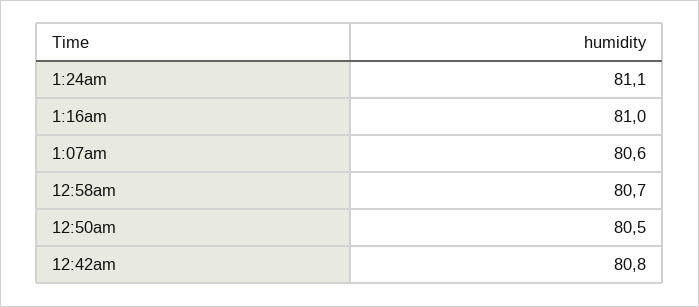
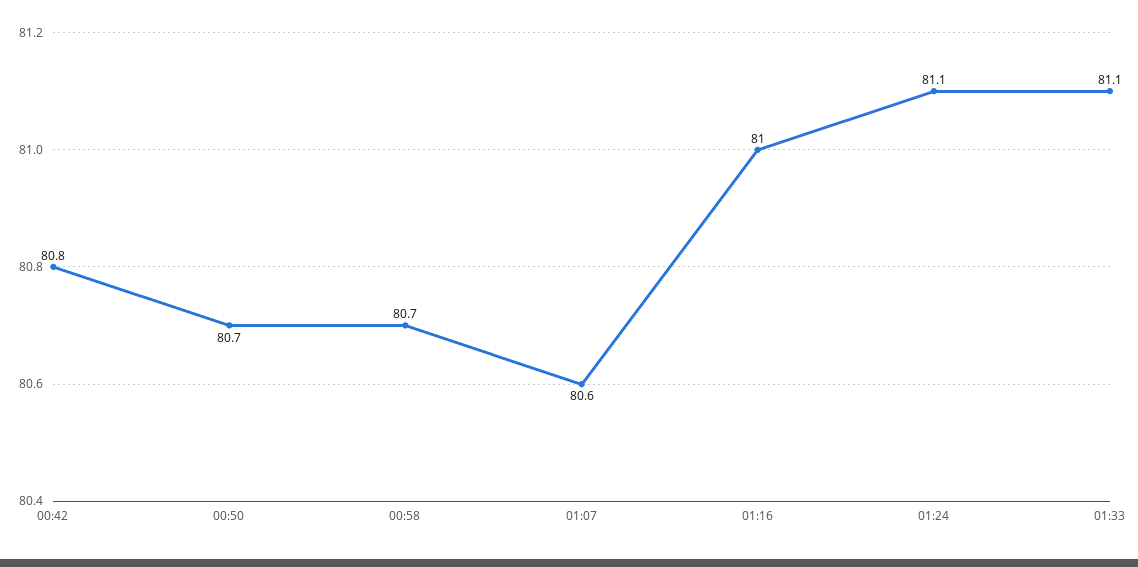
12:50am: 80.5 -> 80.7
01:33: none -> 81.1

